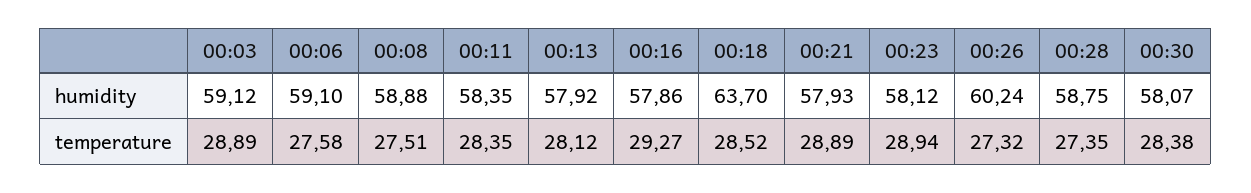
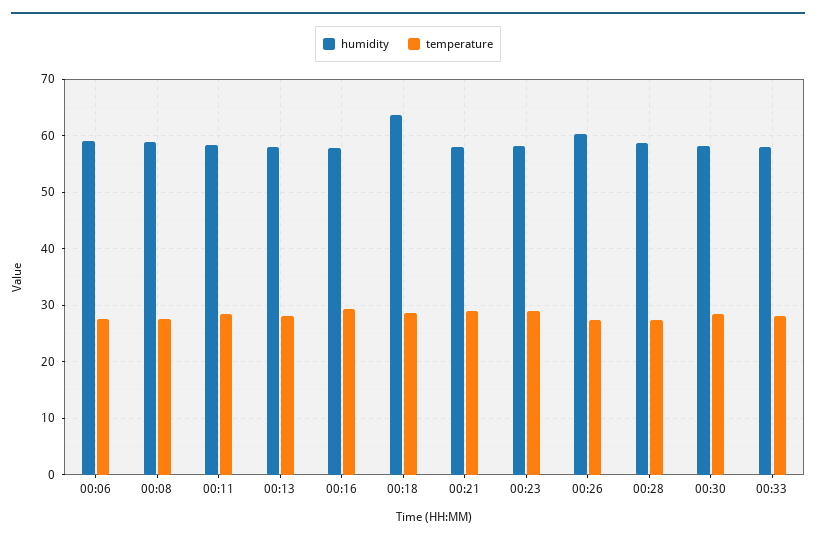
humidity, 00:03: 59.12 -> none
temperature, 00:03: 28.89 -> none
humidity, 00:33: none -> 58
temperature, 00:33: none -> 28

